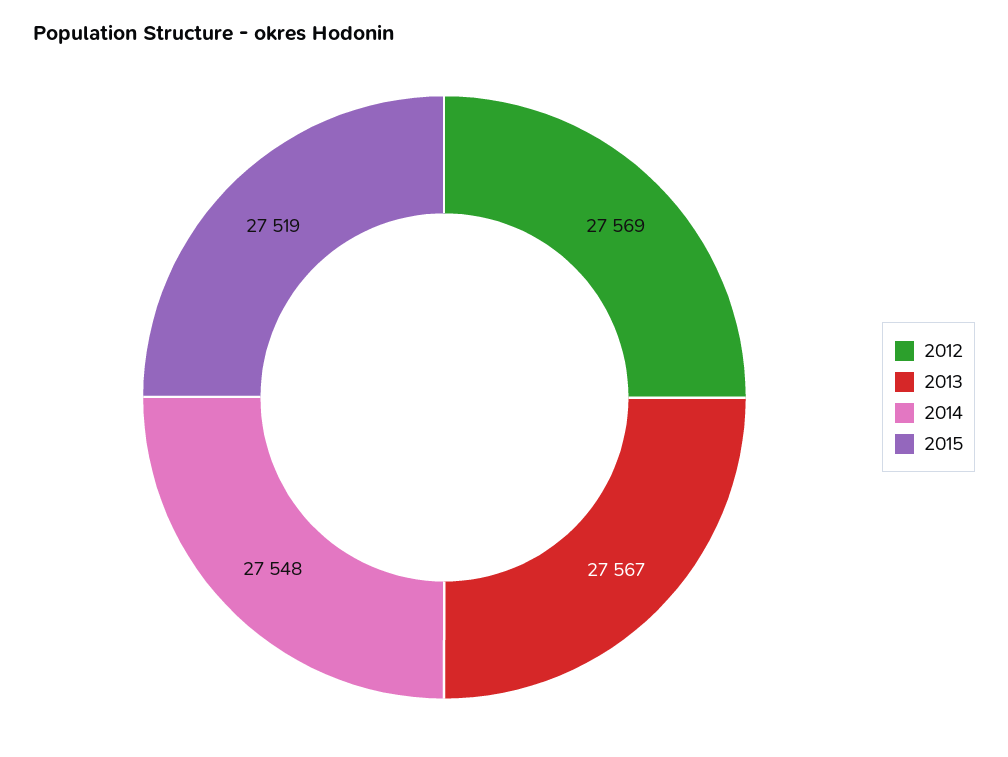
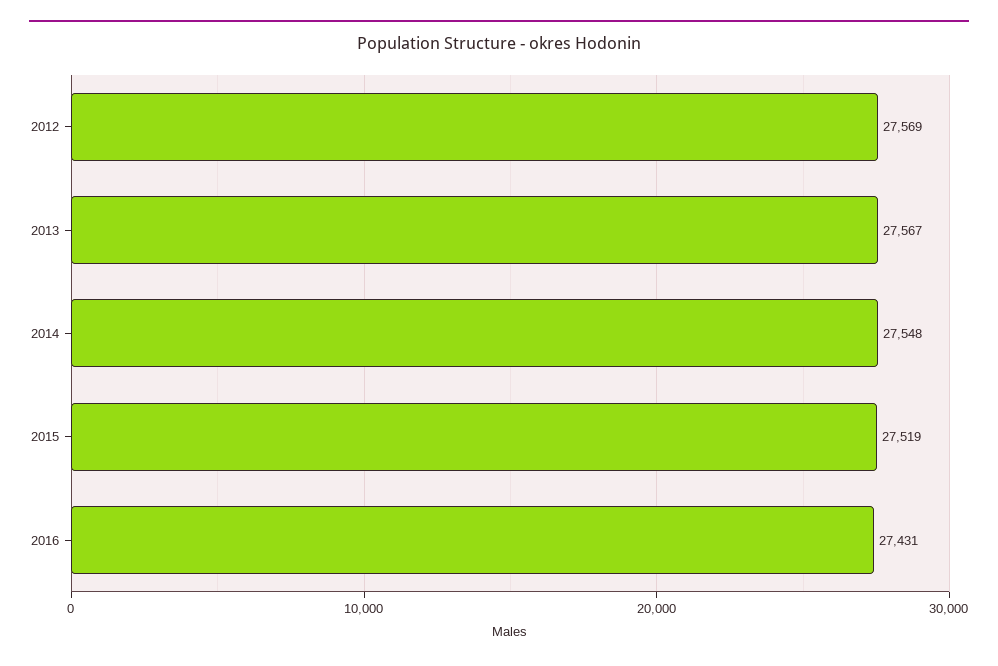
2016: none -> 27431

